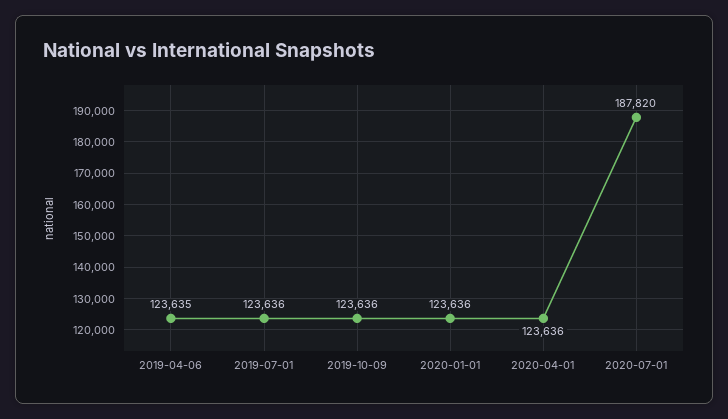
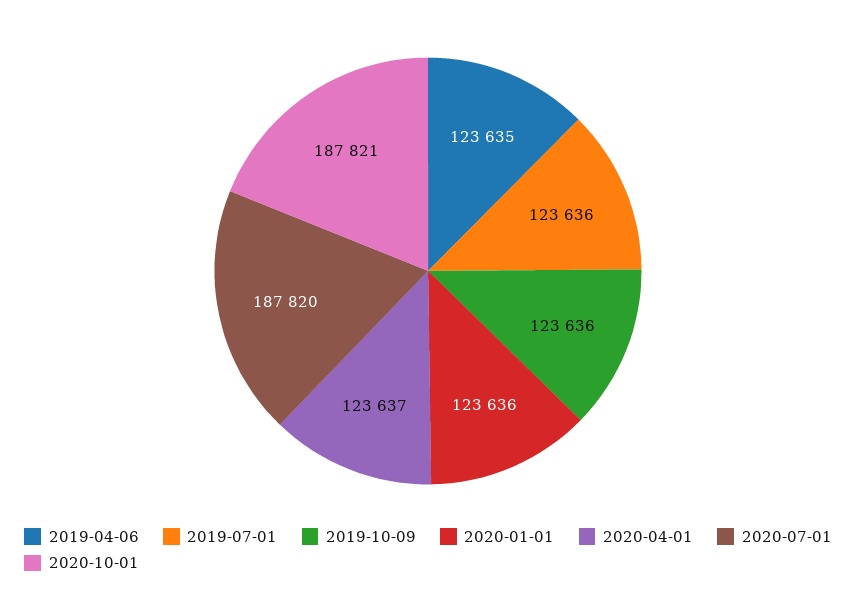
2020-04-01: 123636 -> 123637
2020-10-01: none -> 187821

